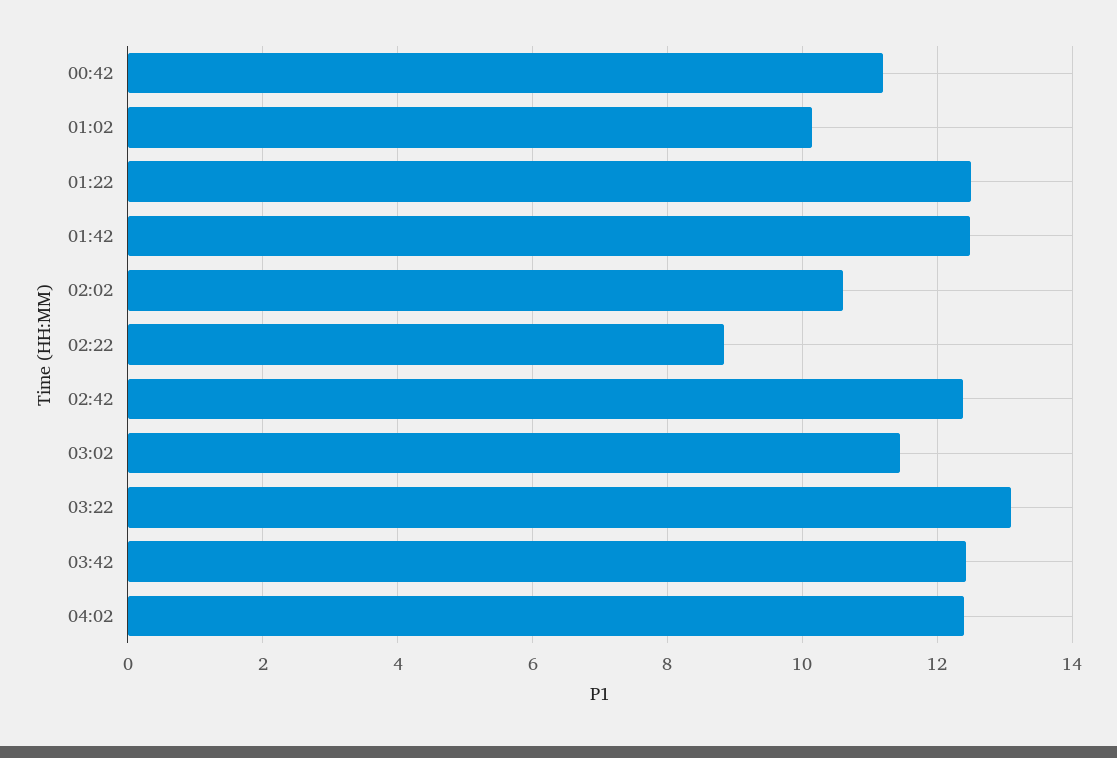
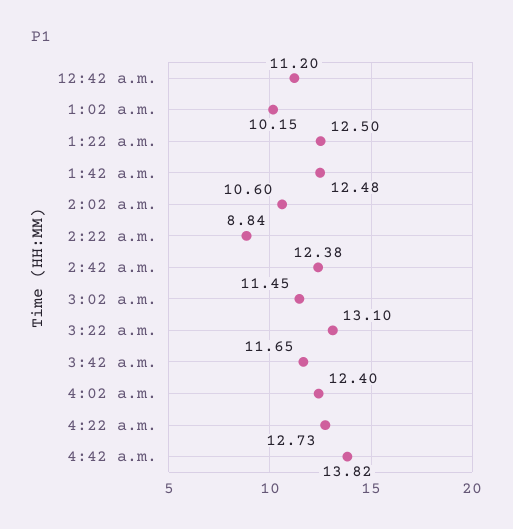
03:42: 12.4 -> 11.65
4:22 a.m.: none -> 12.73
4:42 a.m.: none -> 13.82

